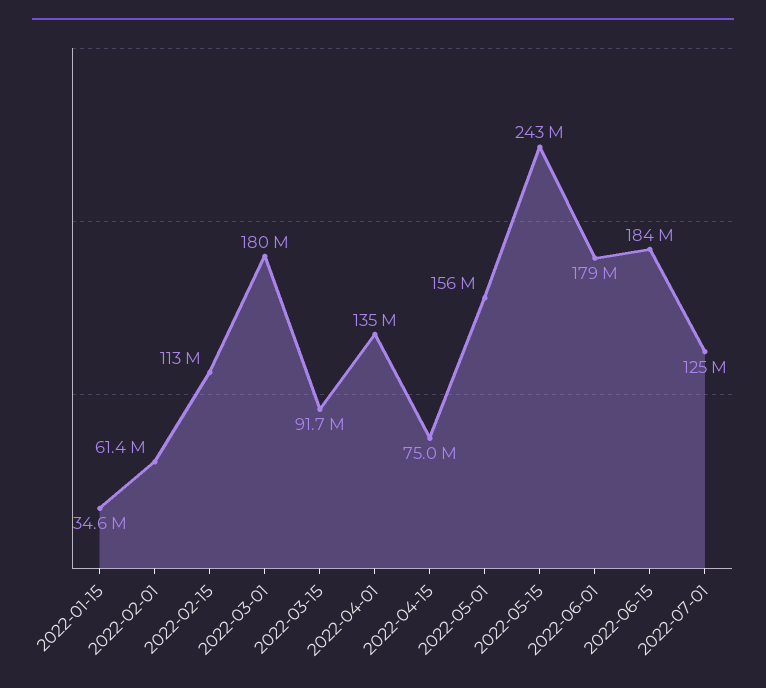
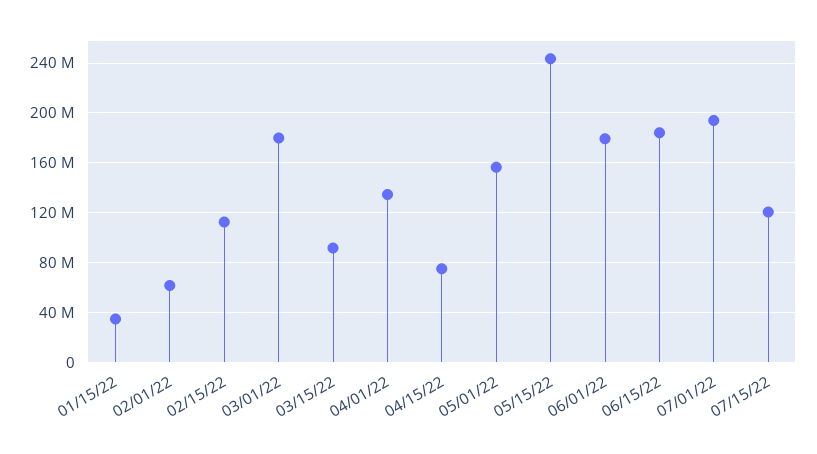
2022-07-01: 125000000 -> 195000000
07/15/22: none -> 120000000

